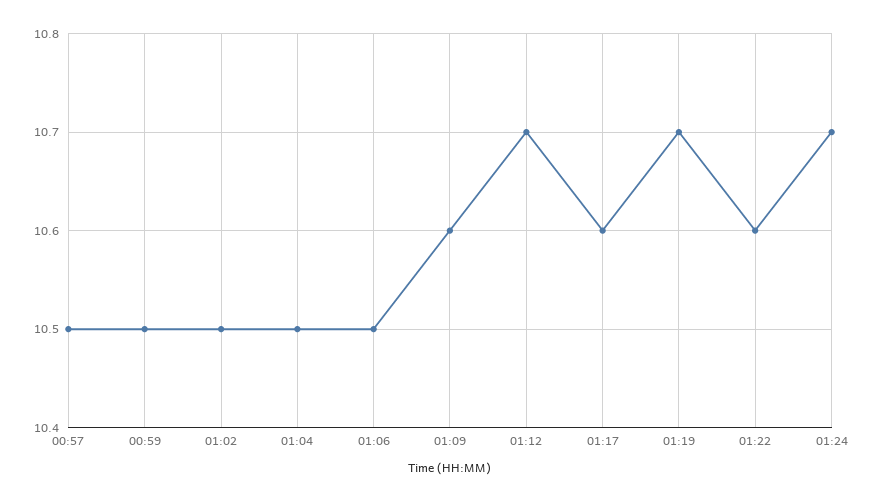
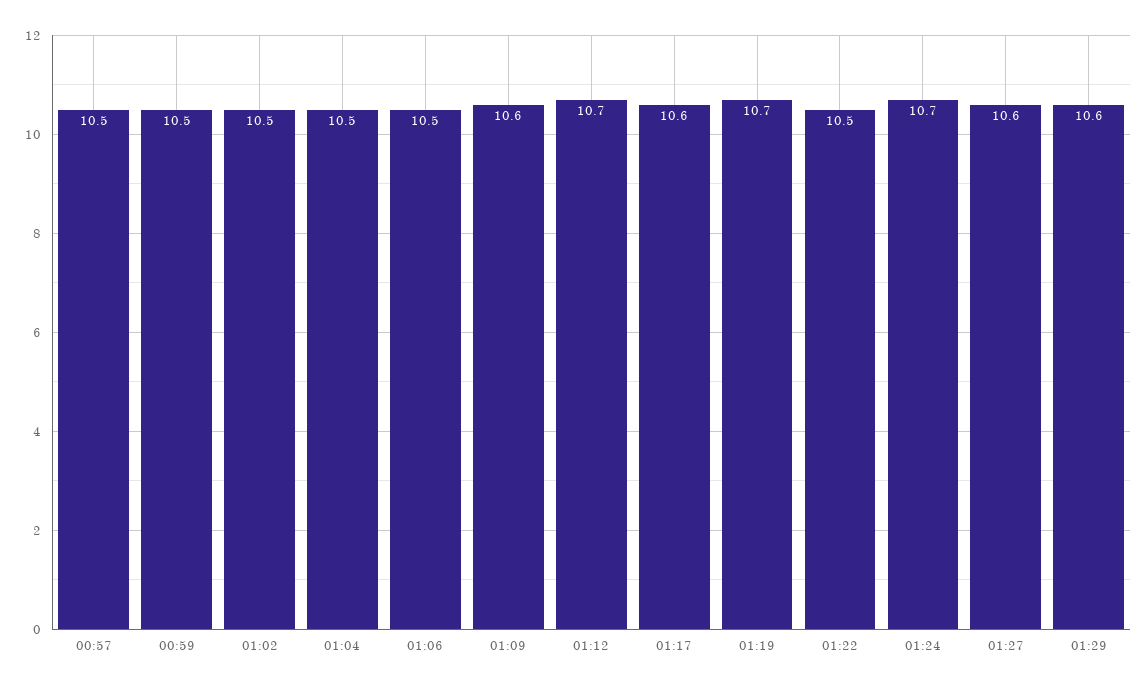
01:22: 10.6 -> 10.5
01:27: none -> 10.6
01:29: none -> 10.6

